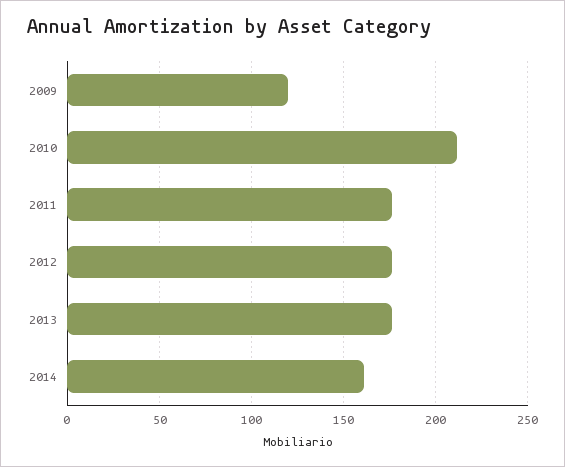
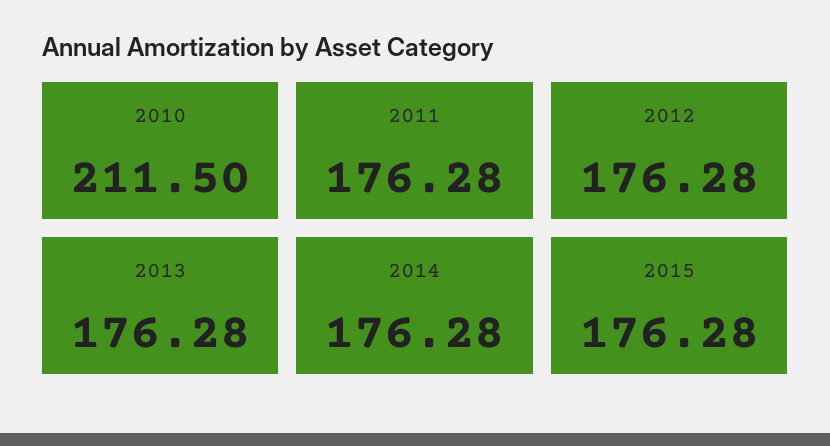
2009: 120 -> none
2014: 160 -> 176.28
2015: none -> 176.28

